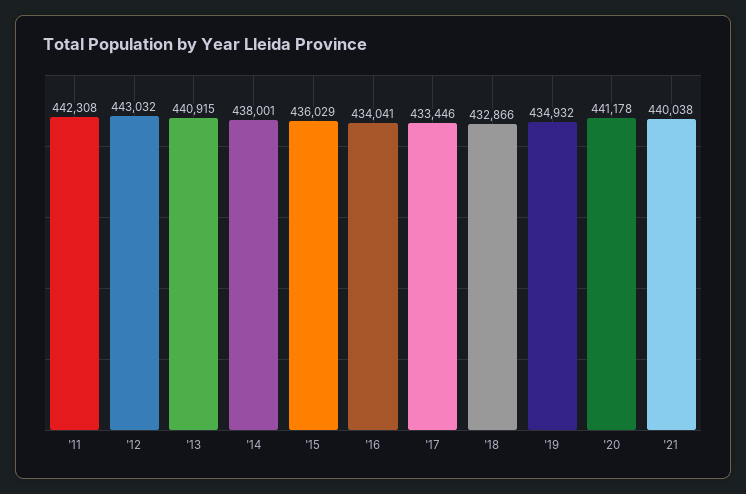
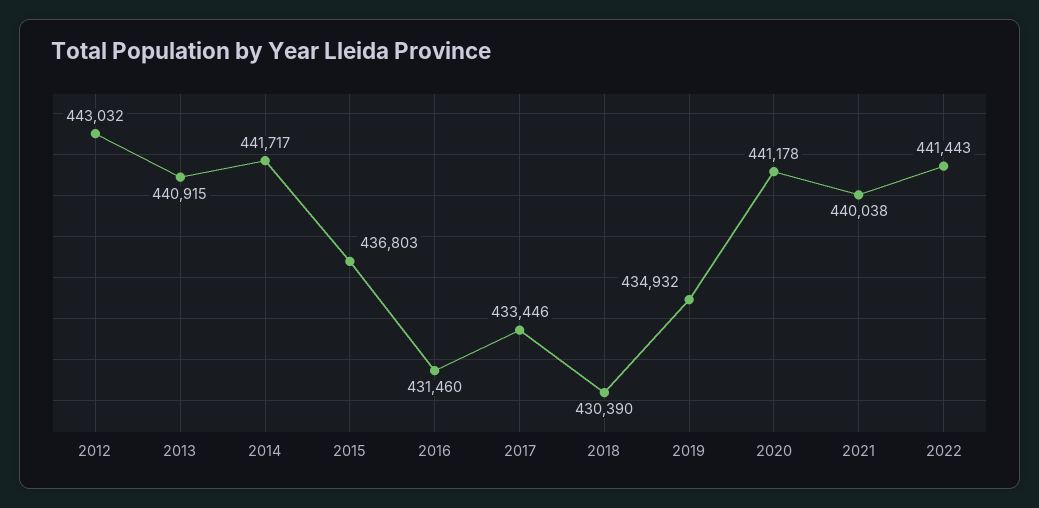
'11: 442308 -> none
'14: 438001 -> 441717
'15: 436029 -> 436803
'16: 434041 -> 431460
'18: 432866 -> 430390
2022: none -> 441443

